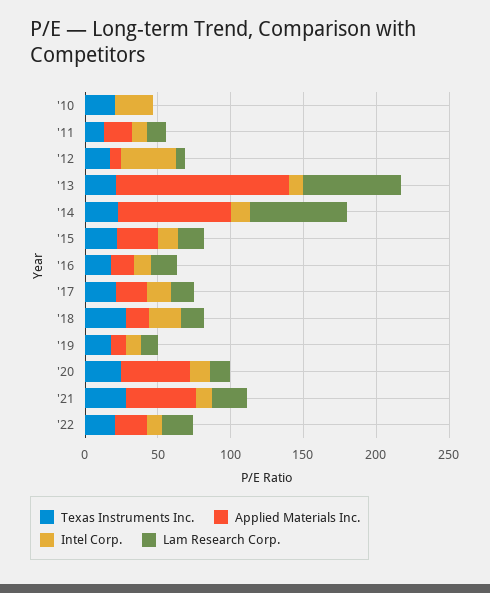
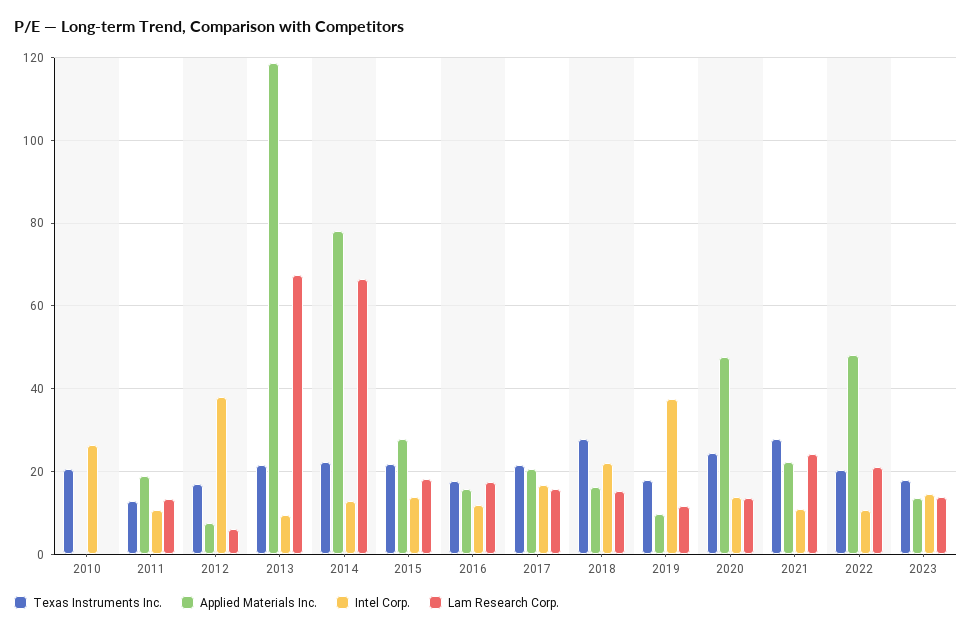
Intel Corp., '19: 10 -> 38
Applied Materials Inc., '21: 50 -> 22
Applied Materials Inc., '22: 20 -> 48
Texas Instruments Inc., 2023: none -> 18
Applied Materials Inc., 2023: none -> 14
Intel Corp., 2023: none -> 14
Lam Research Corp., 2023: none -> 14

